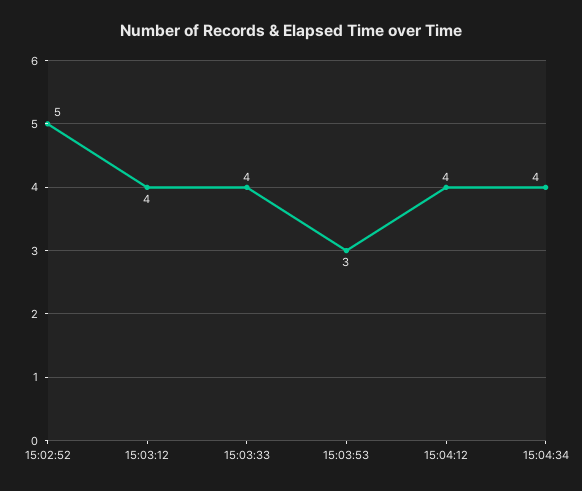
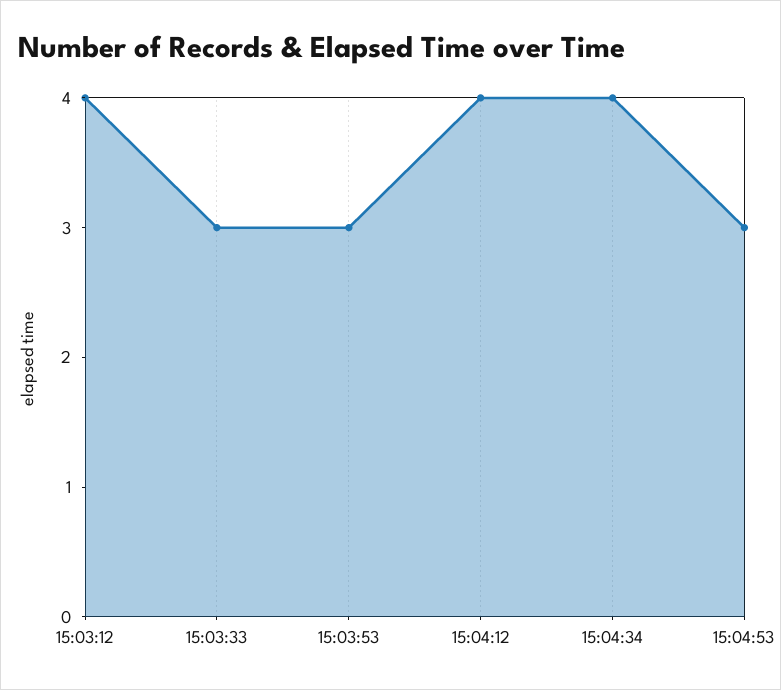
15:02:52: 5 -> none
15:03:33: 4 -> 3
15:04:53: none -> 3

